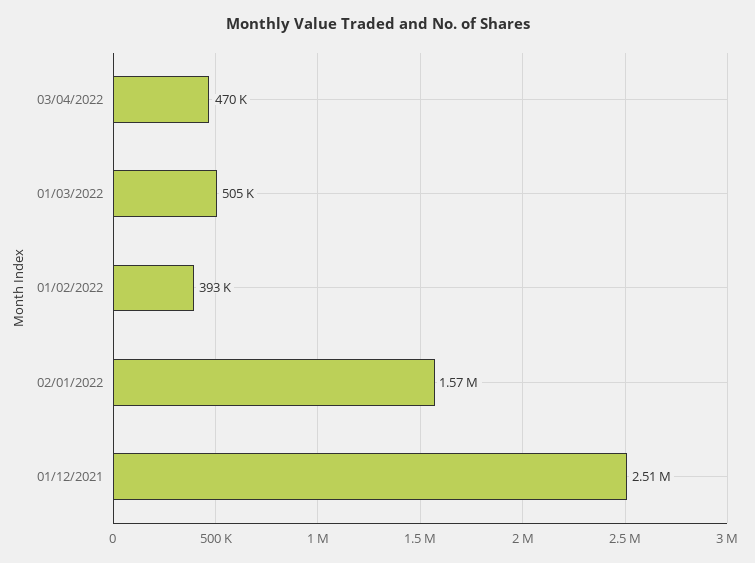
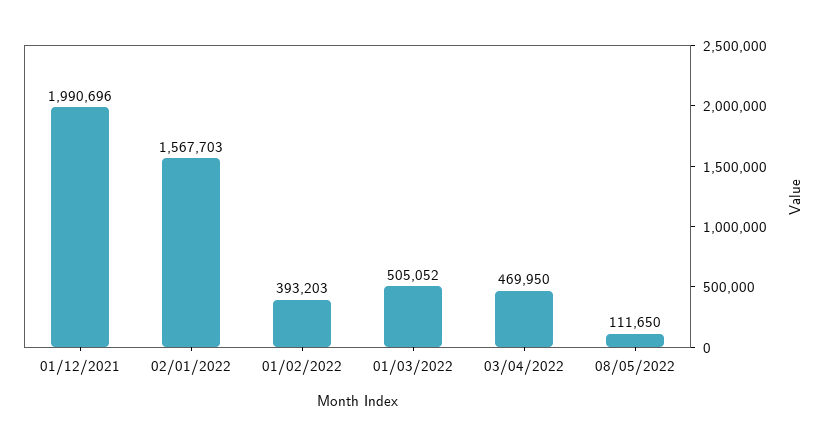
01/12/2021: 2510000 -> 1990696
08/05/2022: none -> 111650

